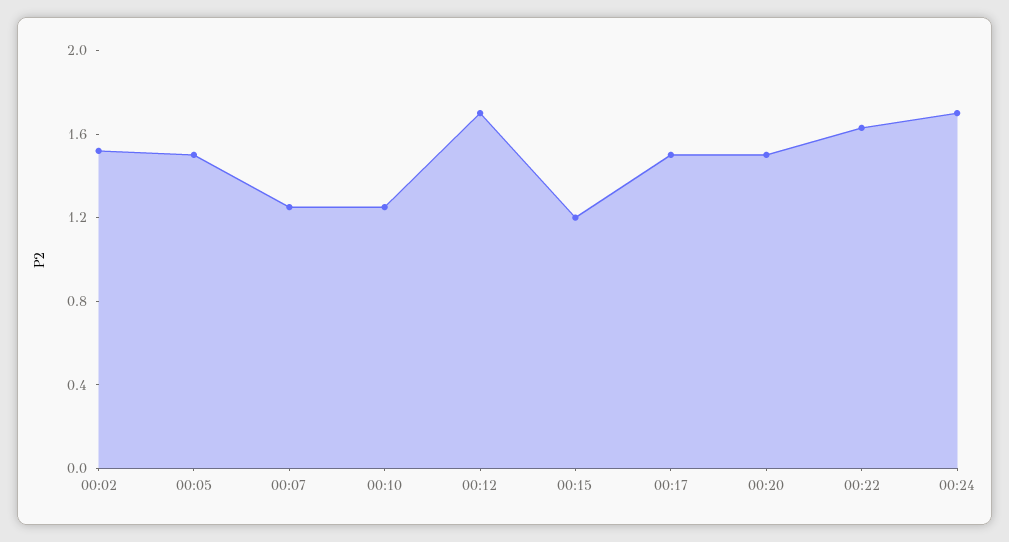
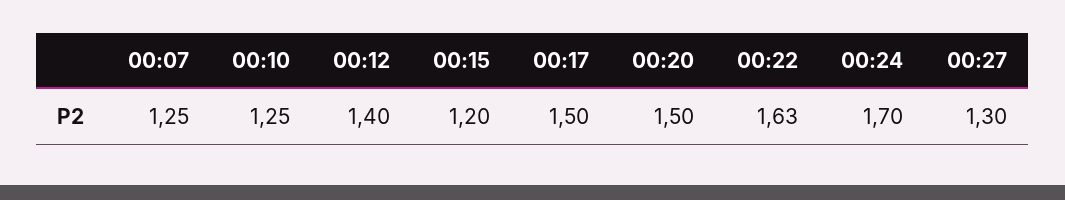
00:02: 1.5 -> none
00:05: 1.5 -> none
00:12: 1.7 -> 1.4
00:27: none -> 1.3

